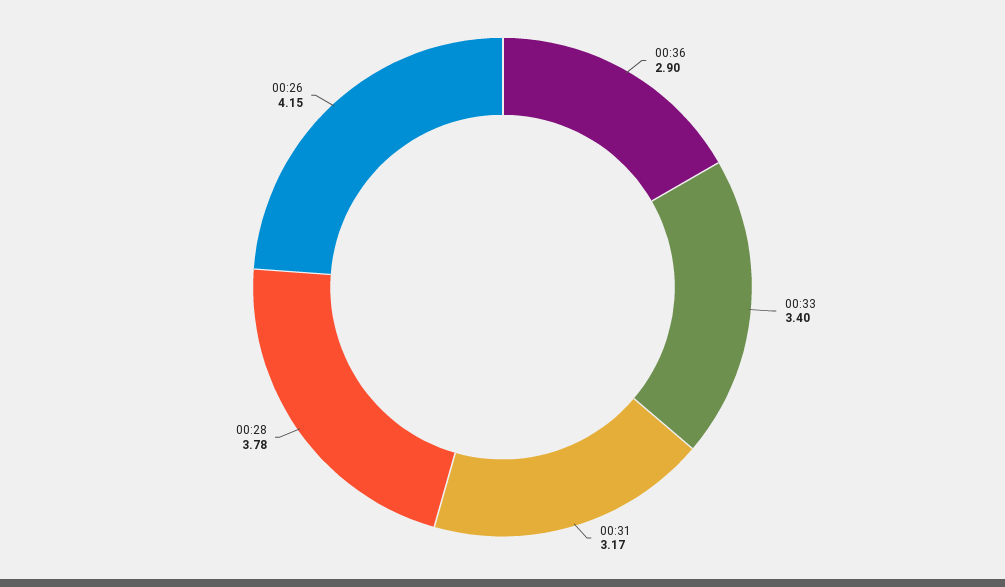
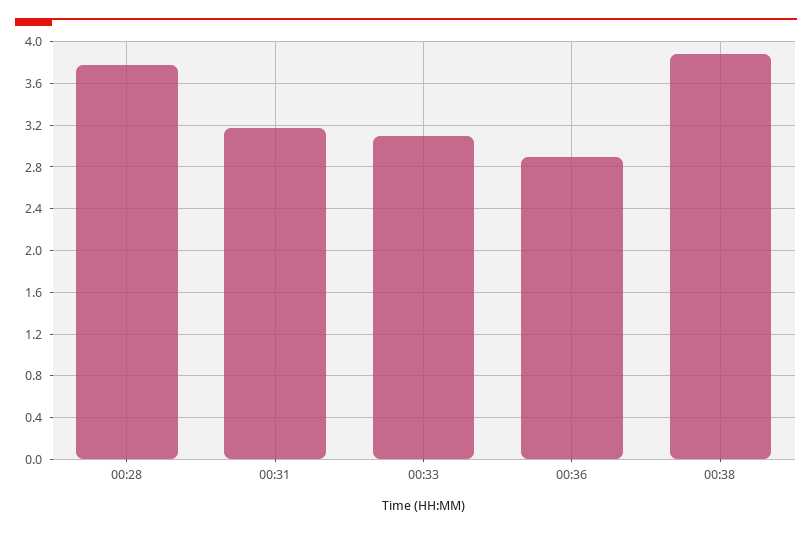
00:33: 3.4 -> 3.1
00:26: 4.15 -> none
00:38: none -> 3.9

